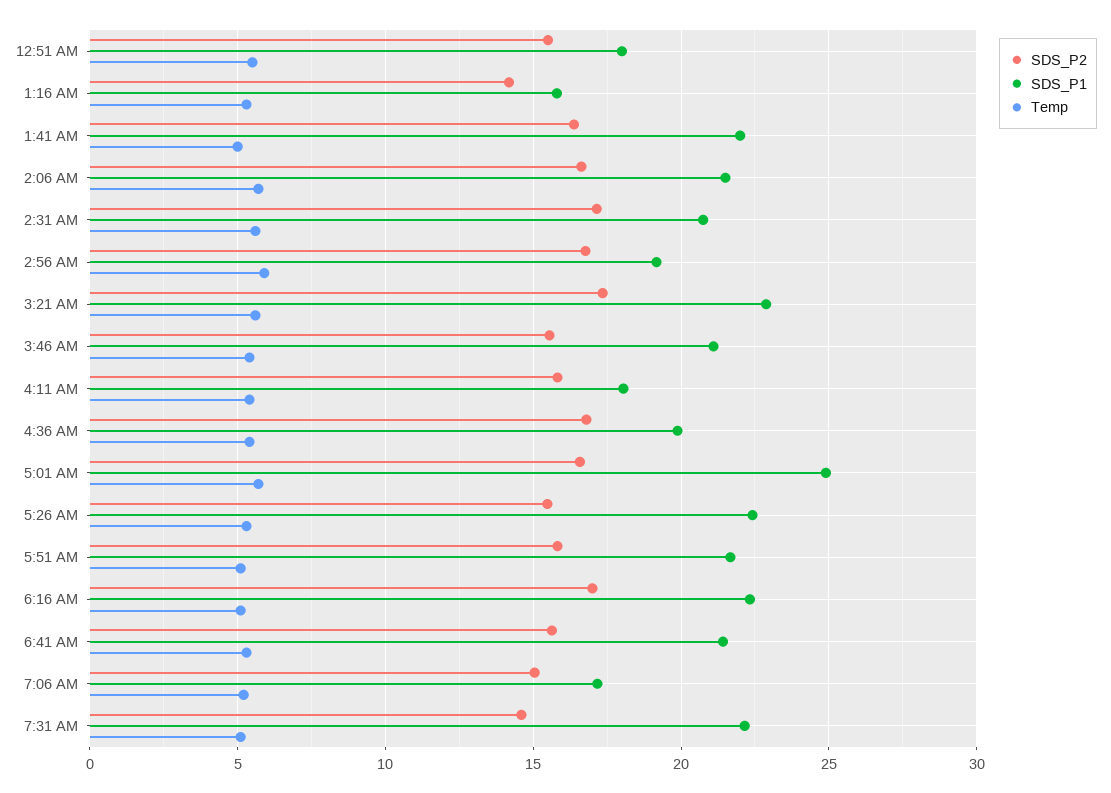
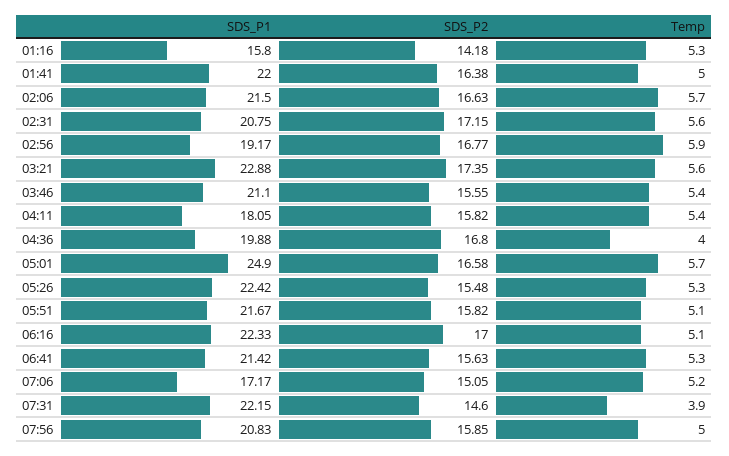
SDS_P2, 12:51 AM: 15.5 -> none
SDS_P1, 12:51 AM: 18 -> none
Temp, 12:51 AM: 5.5 -> none
Temp, 4:36 AM: 5.5 -> 4
Temp, 7:31 AM: 5 -> 3.9
SDS_P1, 07:56: none -> 20.83
SDS_P2, 07:56: none -> 15.85
Temp, 07:56: none -> 5

